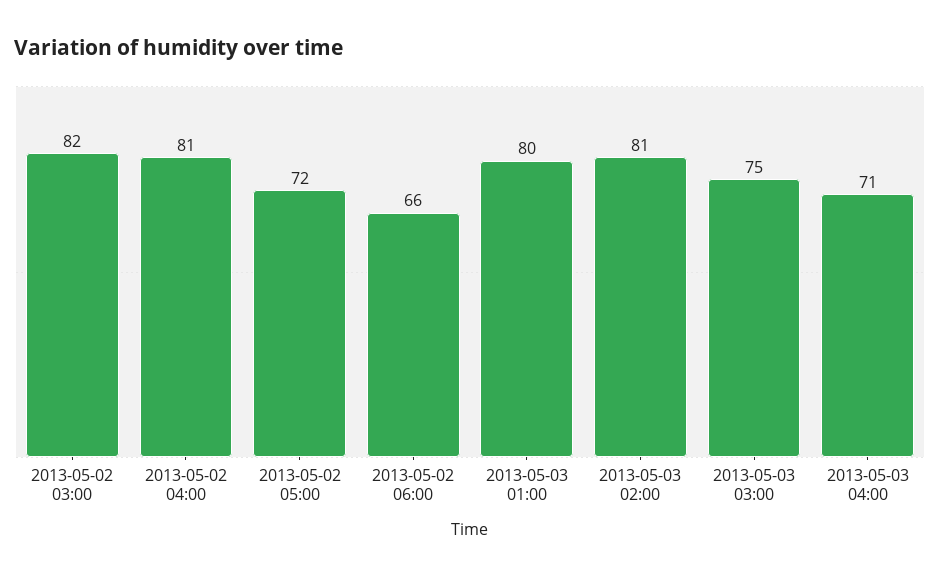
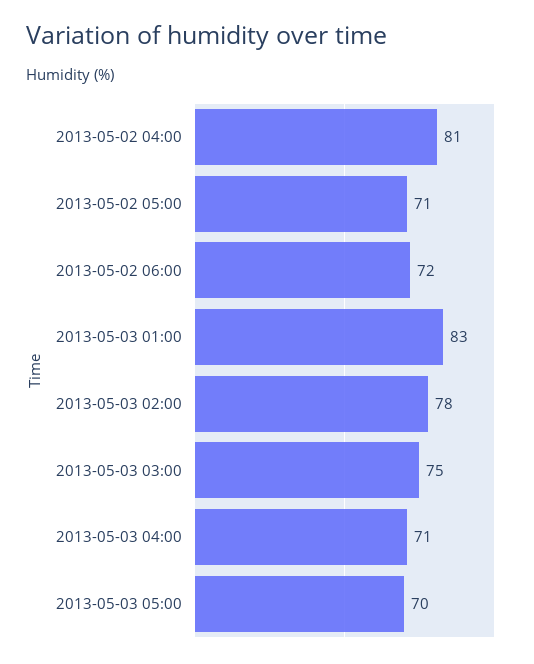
2013-05-02 03:00: 82 -> none
2013-05-02 05:00: 72 -> 71
2013-05-02 06:00: 66 -> 72
2013-05-03 01:00: 80 -> 83
2013-05-03 02:00: 81 -> 78
2013-05-03 05:00: none -> 70

